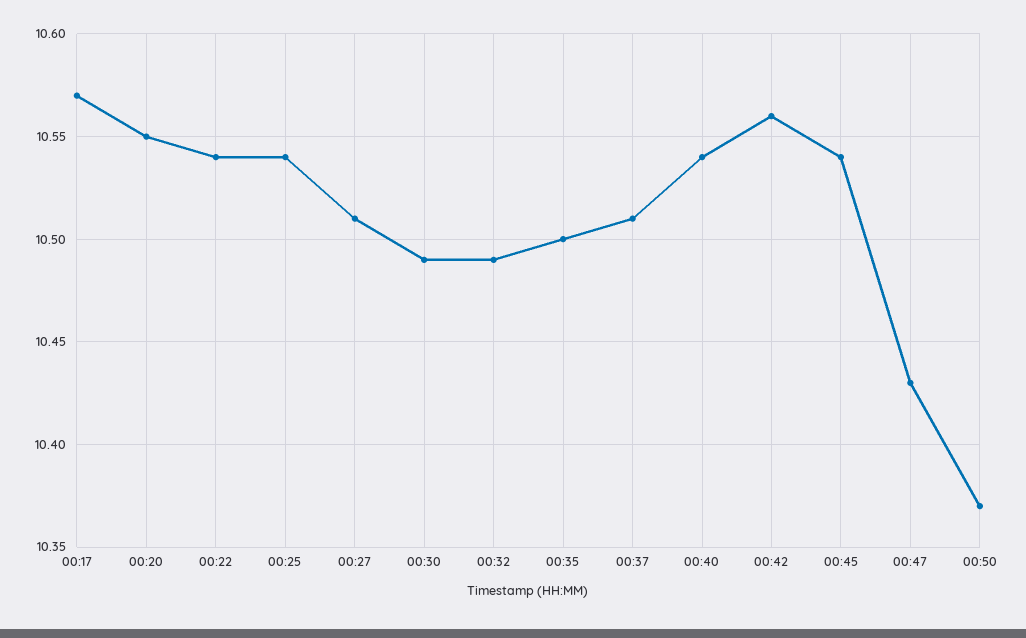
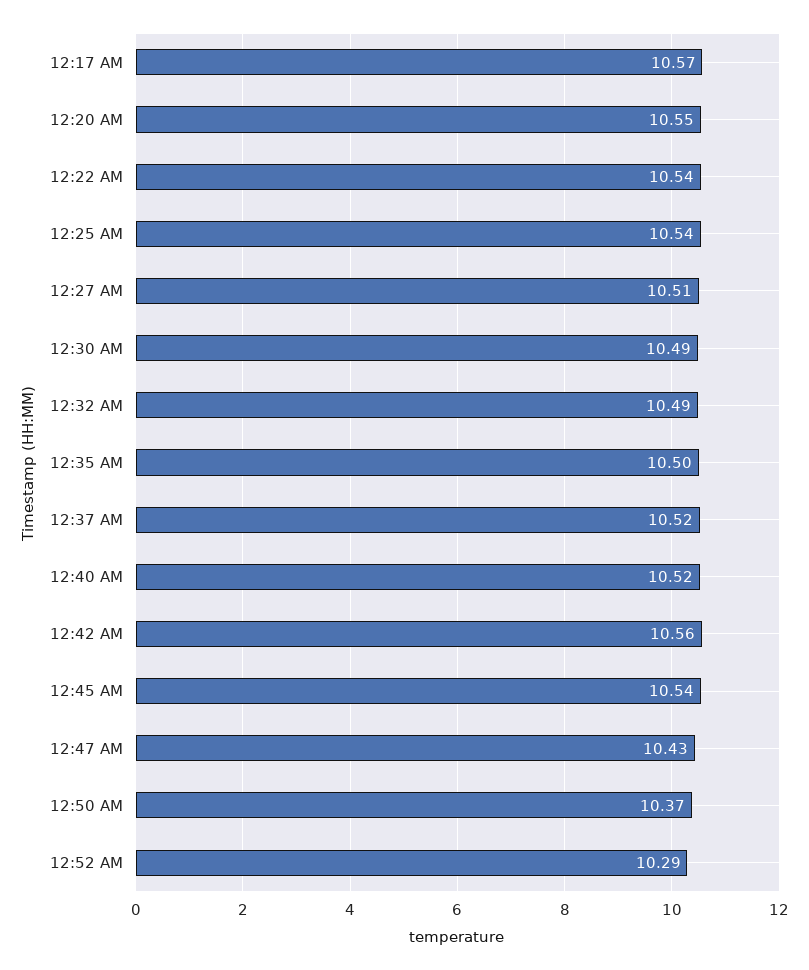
00:37: 10.51 -> 10.52
00:40: 10.54 -> 10.52
12:52 AM: none -> 10.29

